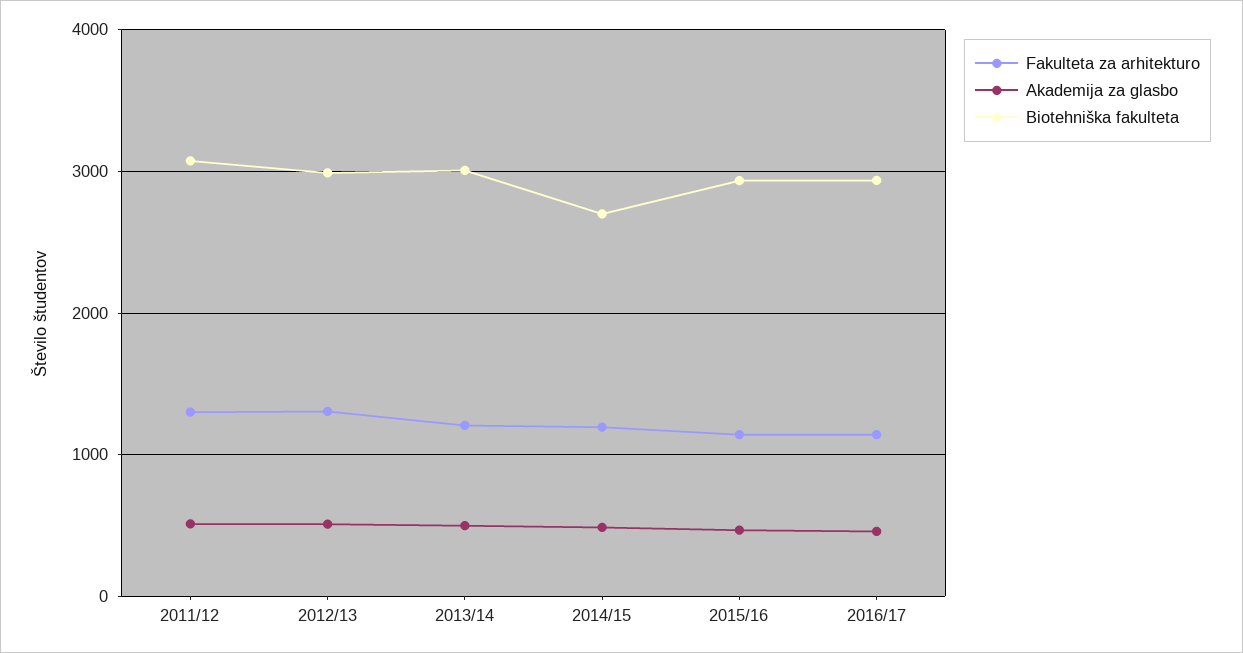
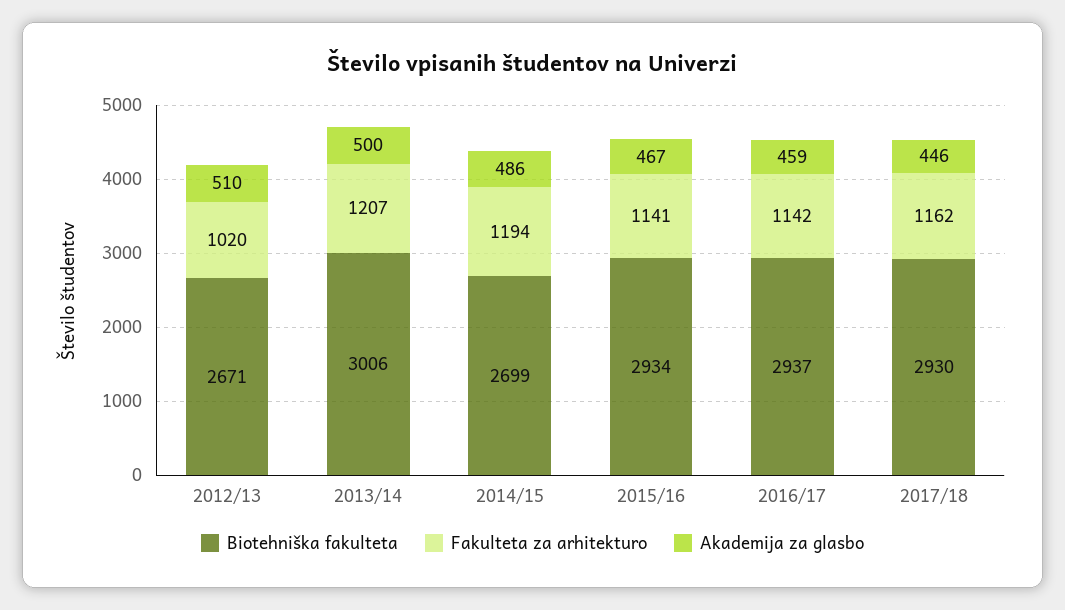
Fakulteta za arhitekturo, 2011/12: 1300 -> none
Akademija za glasbo, 2011/12: 500 -> none
Biotehniška fakulteta, 2011/12: 3100 -> none
Fakulteta za arhitekturo, 2012/13: 1300 -> 1020
Biotehniška fakulteta, 2012/13: 3000 -> 2671
Biotehniška fakulteta, 2017/18: none -> 2930
Fakulteta za arhitekturo, 2017/18: none -> 1162
Akademija za glasbo, 2017/18: none -> 446

